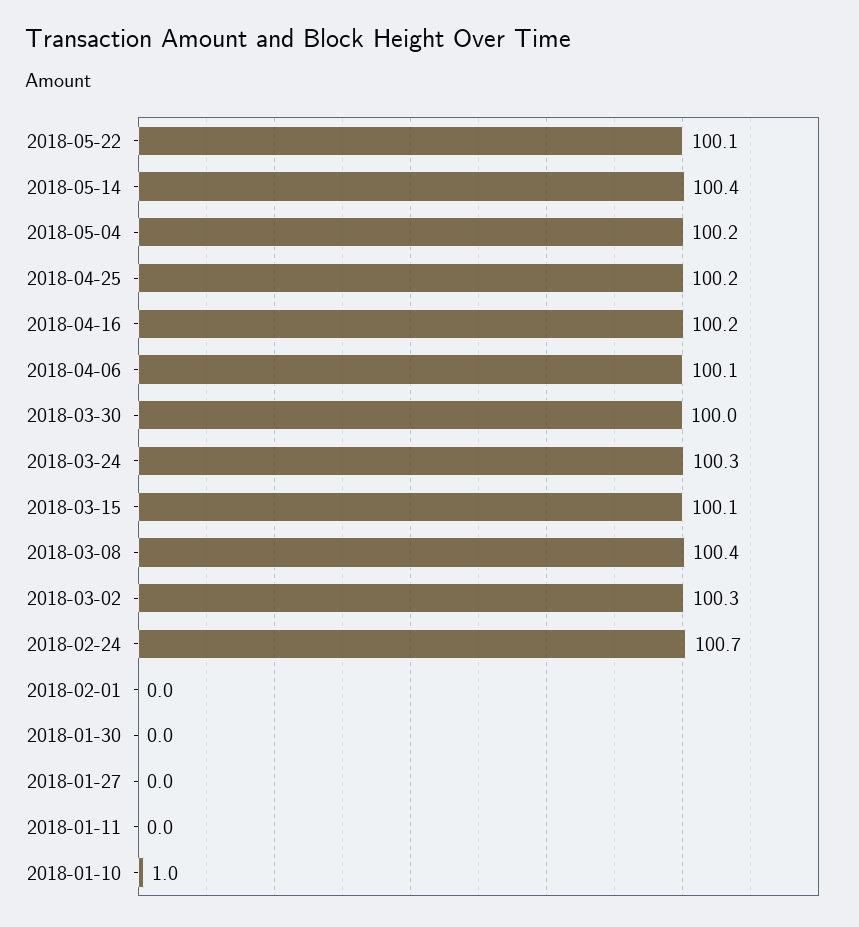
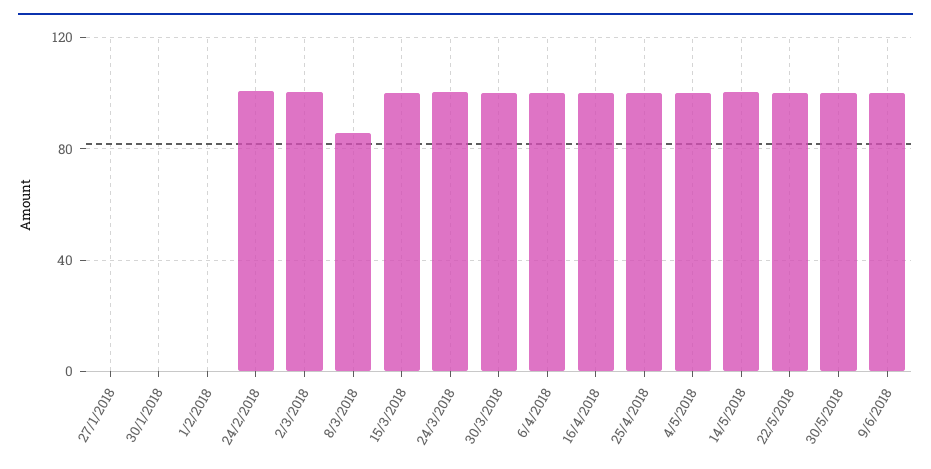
2018-03-08: 100.4 -> 85
2018-01-11: 0 -> none
2018-01-10: 1 -> none
30/5/2018: none -> 100
9/6/2018: none -> 100

